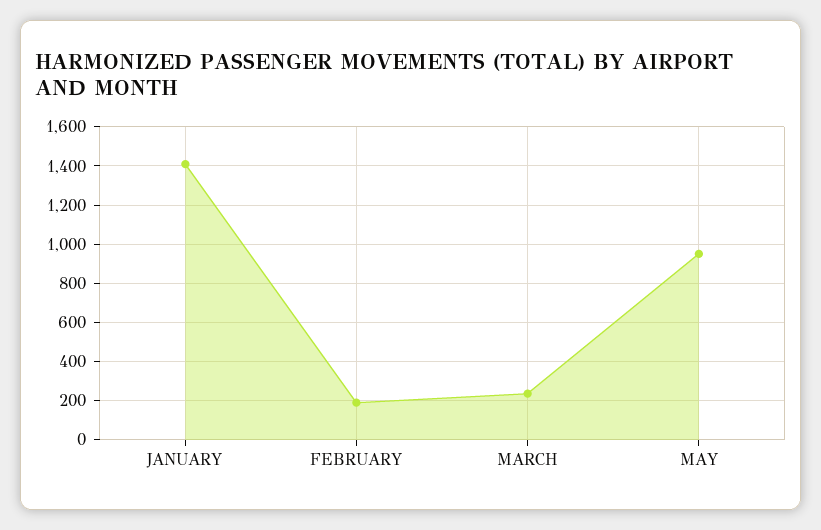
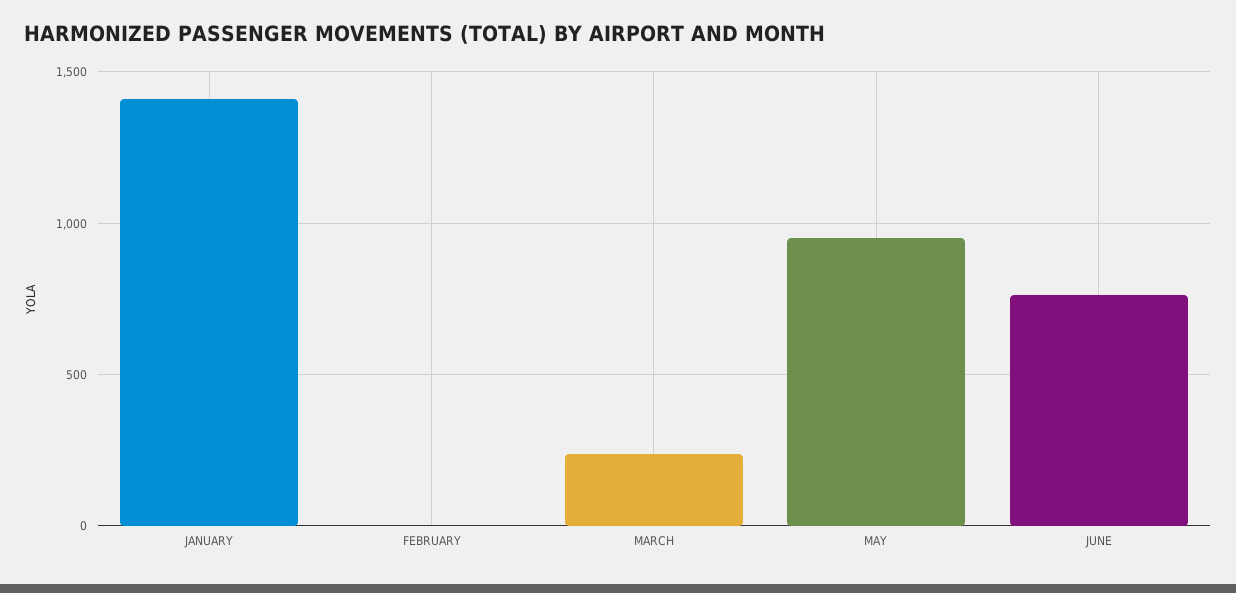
FEBRUARY: 200 -> 0
JUNE: none -> 750

